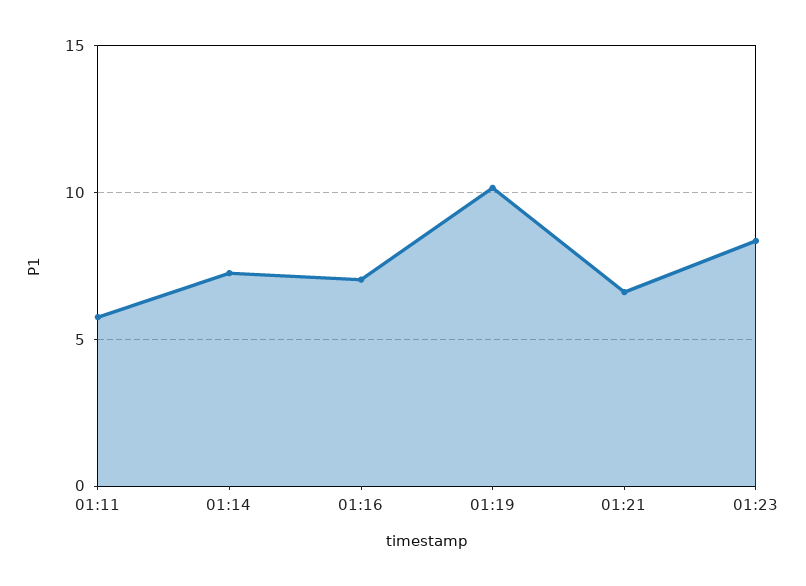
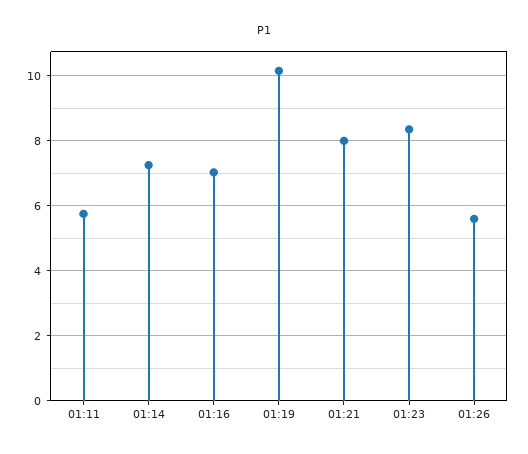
01:21: 6.5 -> 8
01:26: none -> 5.6

